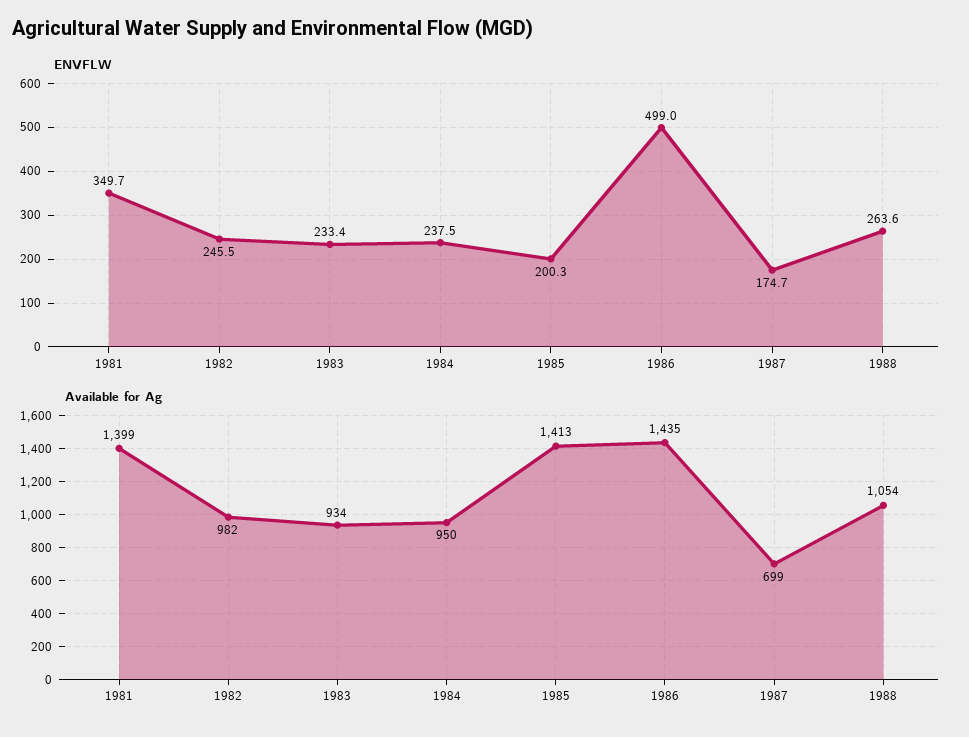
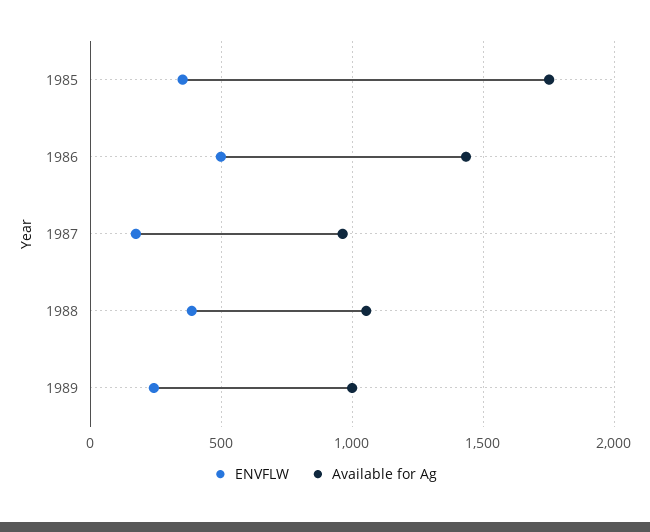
ENVFLW, 1981: 349.7 -> none
ENVFLW, 1982: 245.5 -> none
ENVFLW, 1983: 233.4 -> none
ENVFLW, 1984: 237.5 -> none
ENVFLW, 1985: 200.3 -> 350
ENVFLW, 1988: 263.6 -> 400
Available for Ag, 1981: 1399 -> none
Available for Ag, 1982: 982 -> none
Available for Ag, 1983: 934 -> none
Available for Ag, 1984: 950 -> none
Available for Ag, 1985: 1413 -> 1750
Available for Ag, 1987: 699 -> 950
ENVFLW, 1989: none -> 250
Available for Ag, 1989: none -> 1000

